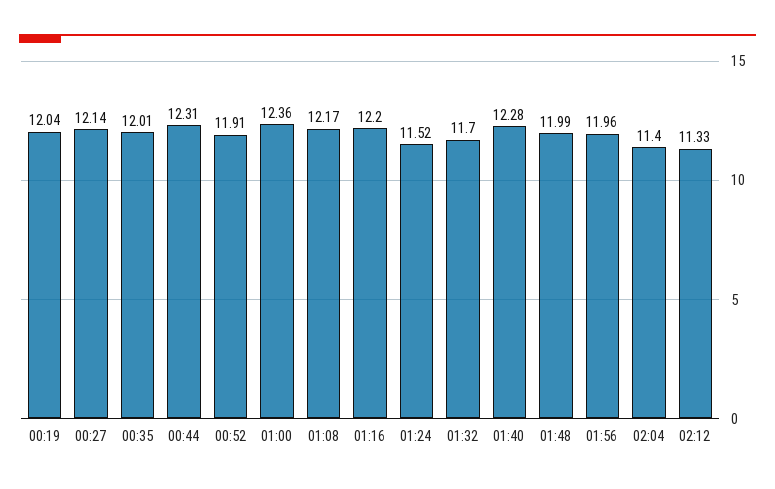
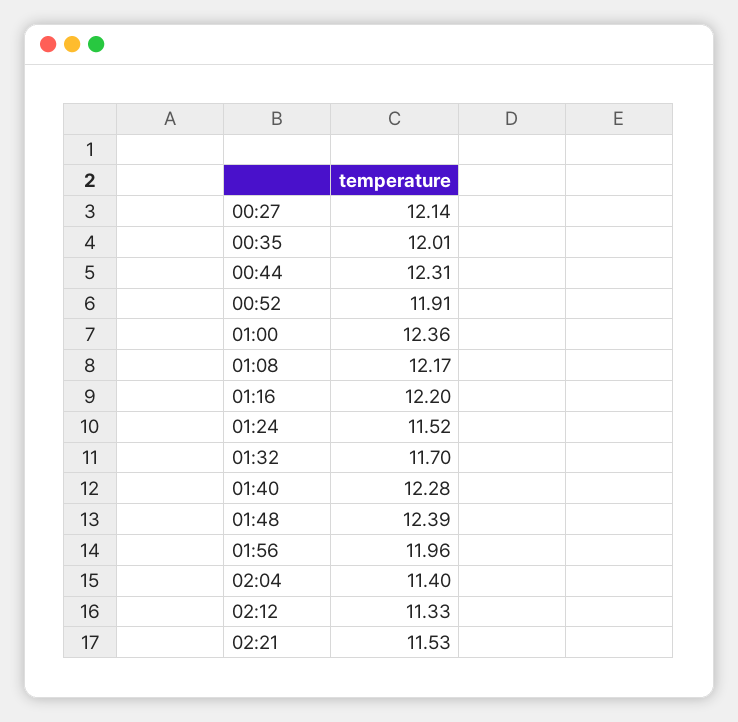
00:19: 12.04 -> none
01:48: 11.99 -> 12.39
02:21: none -> 11.53

